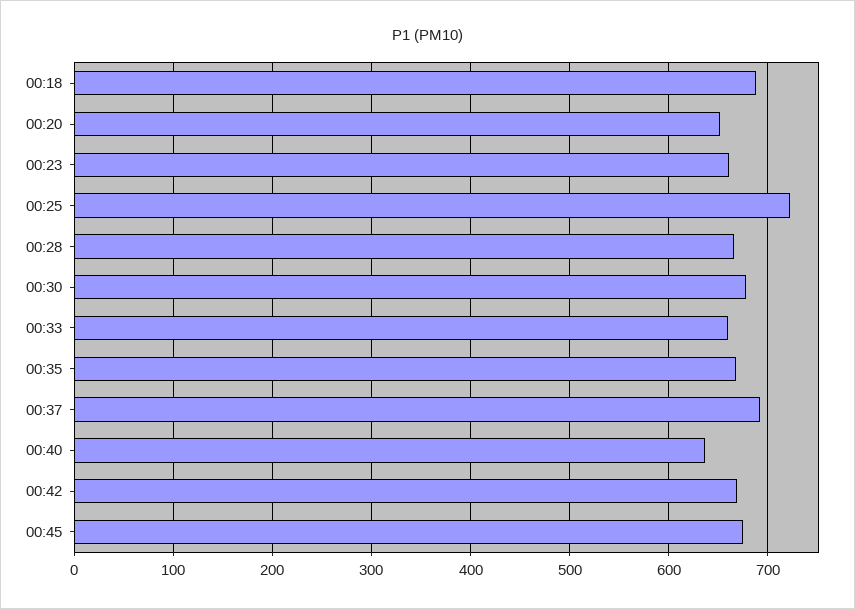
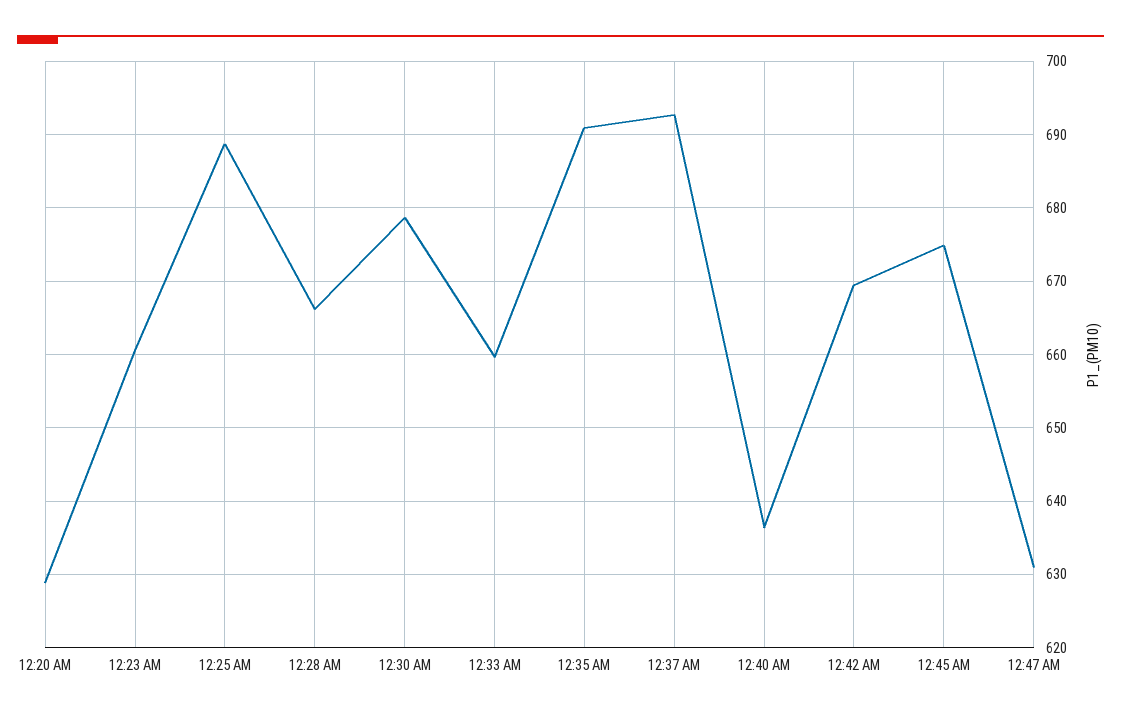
00:18: 690 -> none
00:20: 650 -> 629
00:25: 720 -> 689
00:35: 670 -> 691
12:47 AM: none -> 631

